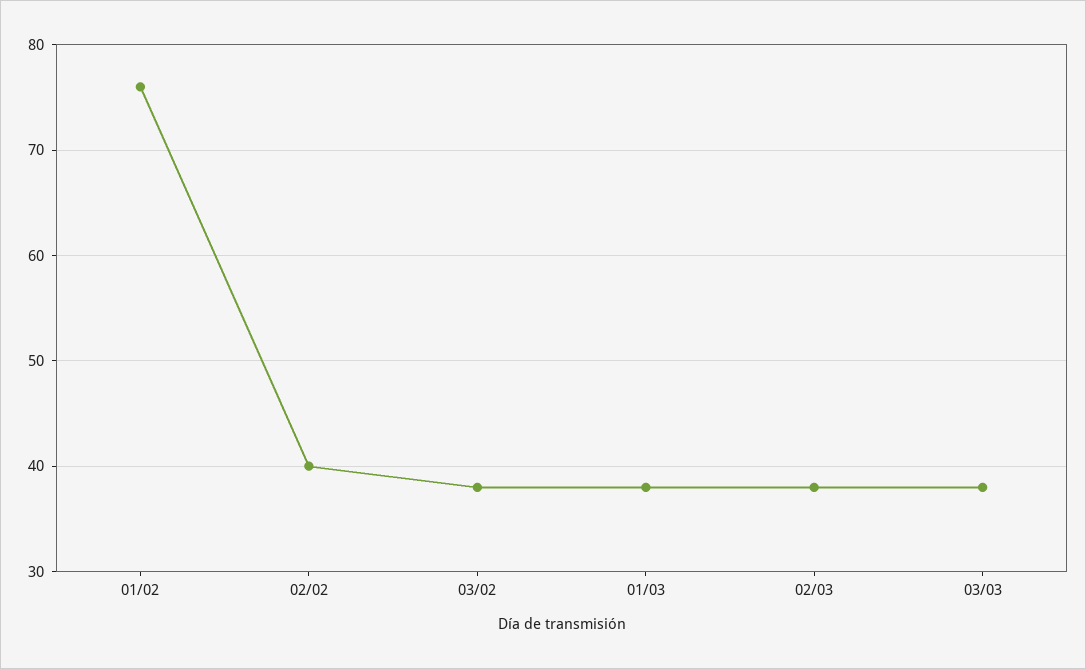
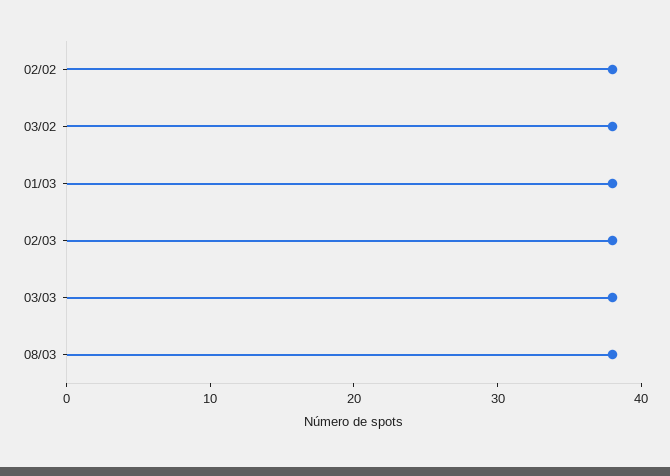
01/02: 76 -> none
02/02: 40 -> 38
08/03: none -> 38

